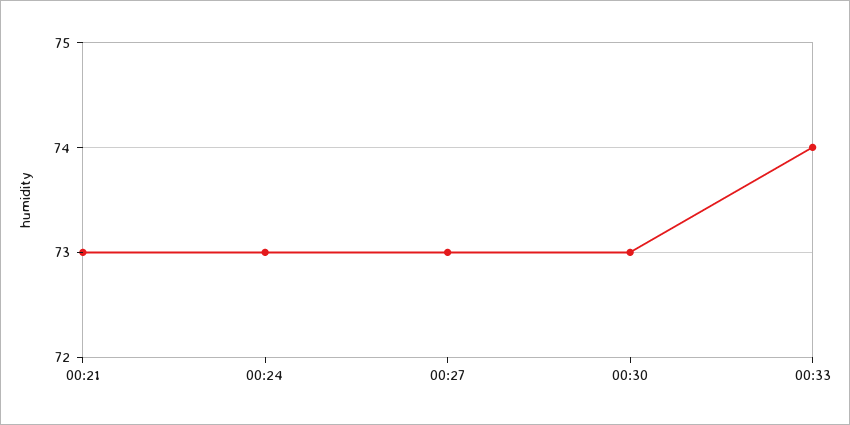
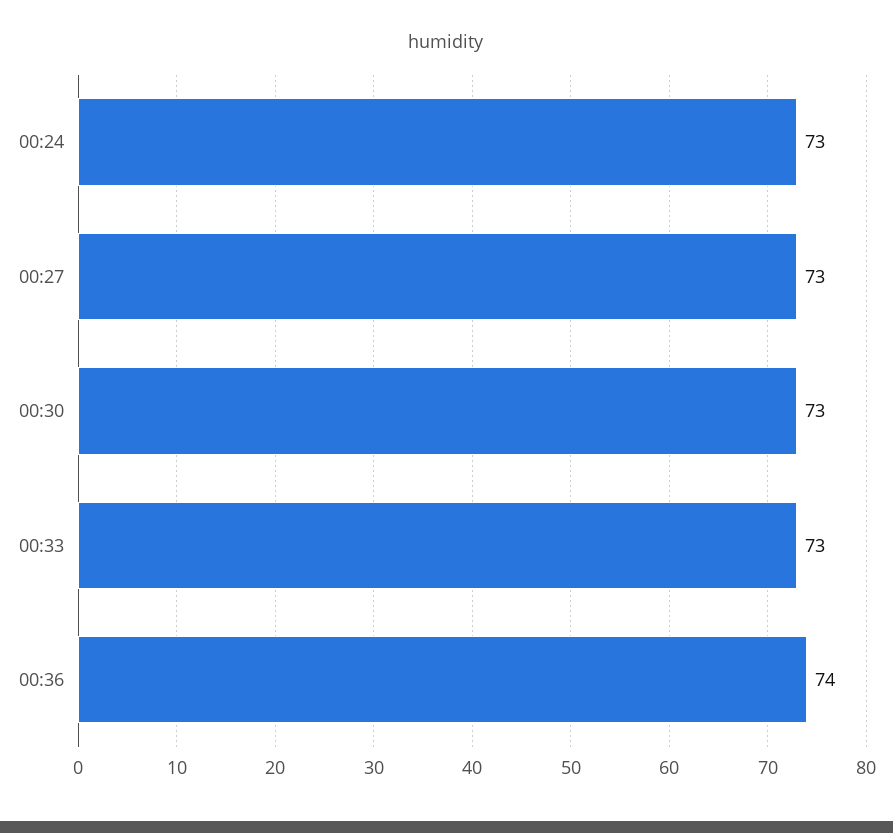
00:21: 73 -> none
00:33: 74 -> 73
00:36: none -> 74

